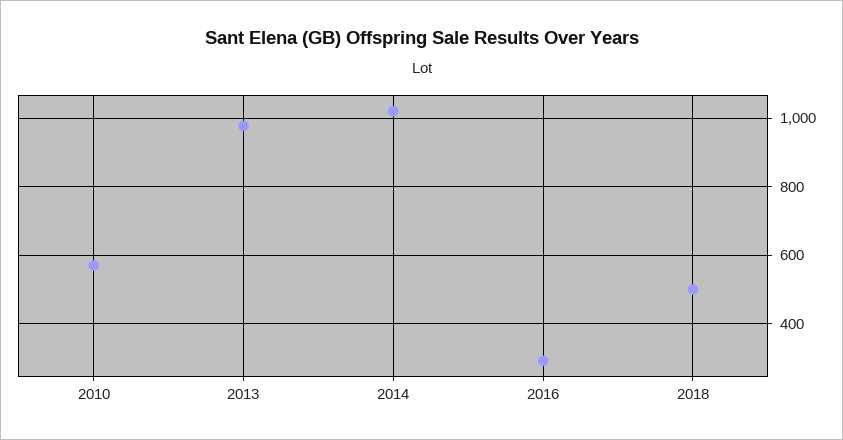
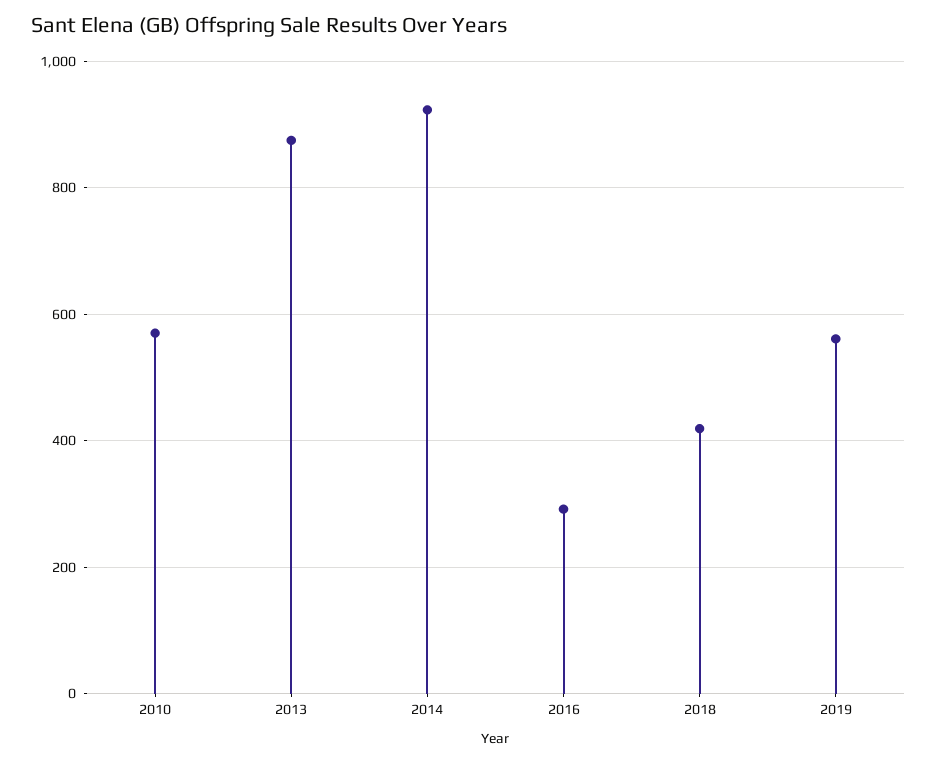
2013: 980 -> 880
2014: 1020 -> 920
2018: 500 -> 420
2019: none -> 560

